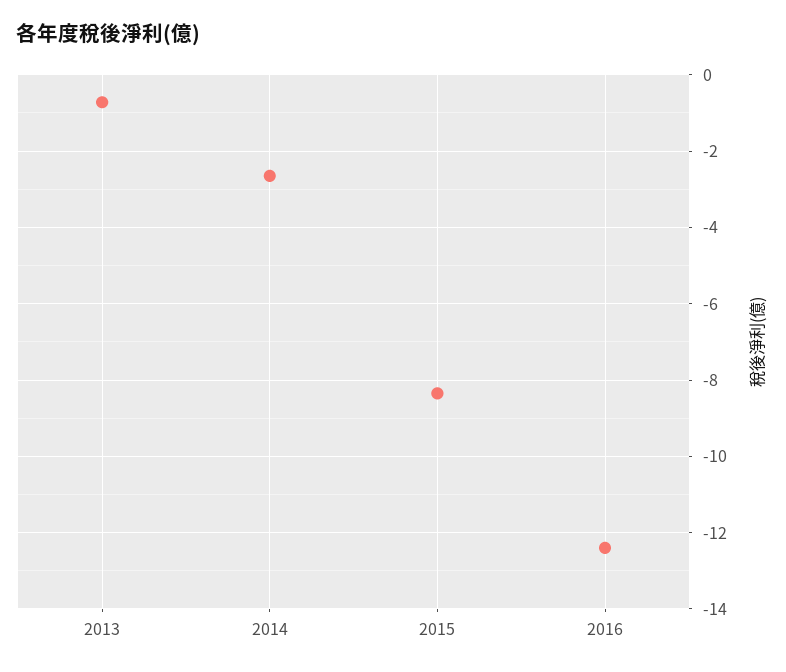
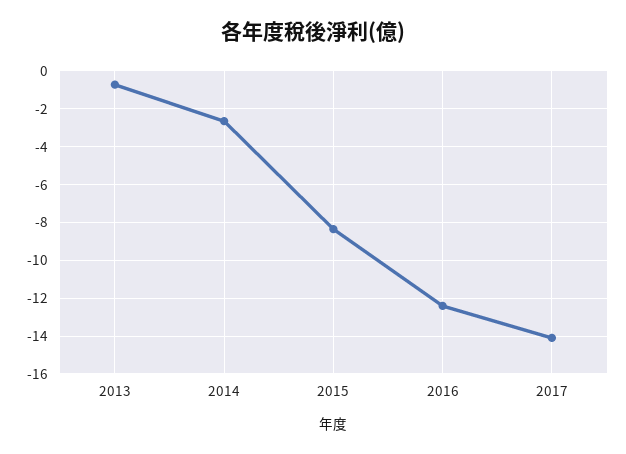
2017: none -> -14

